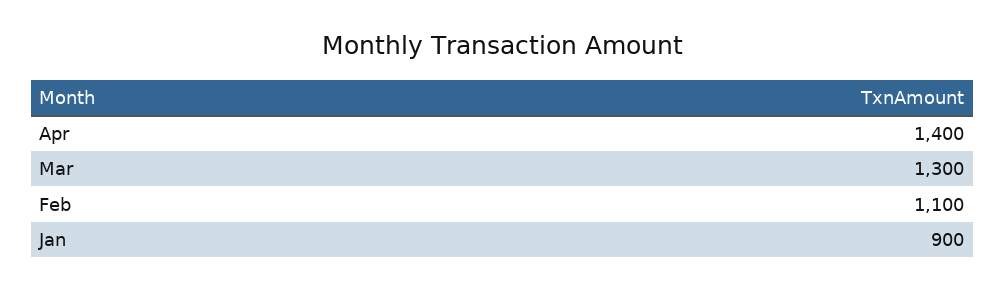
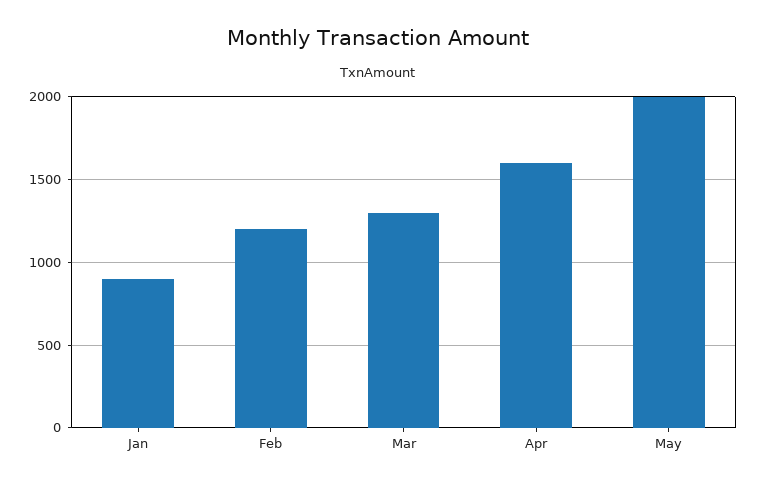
Apr: 1400 -> 1600
Feb: 1100 -> 1200
May: none -> 2000

